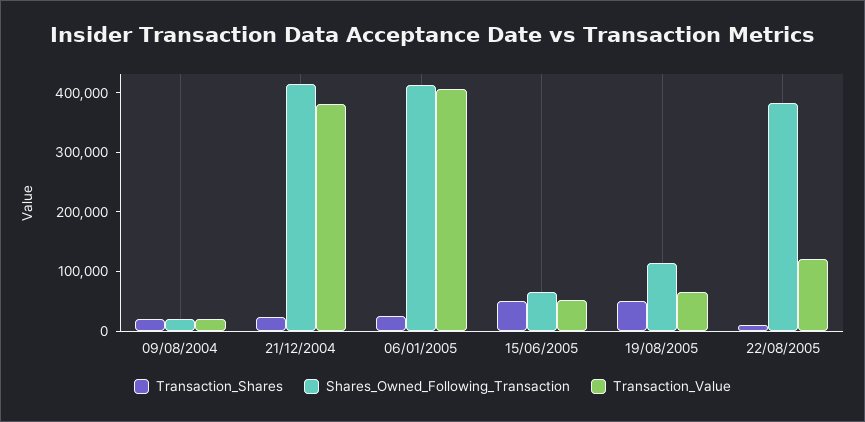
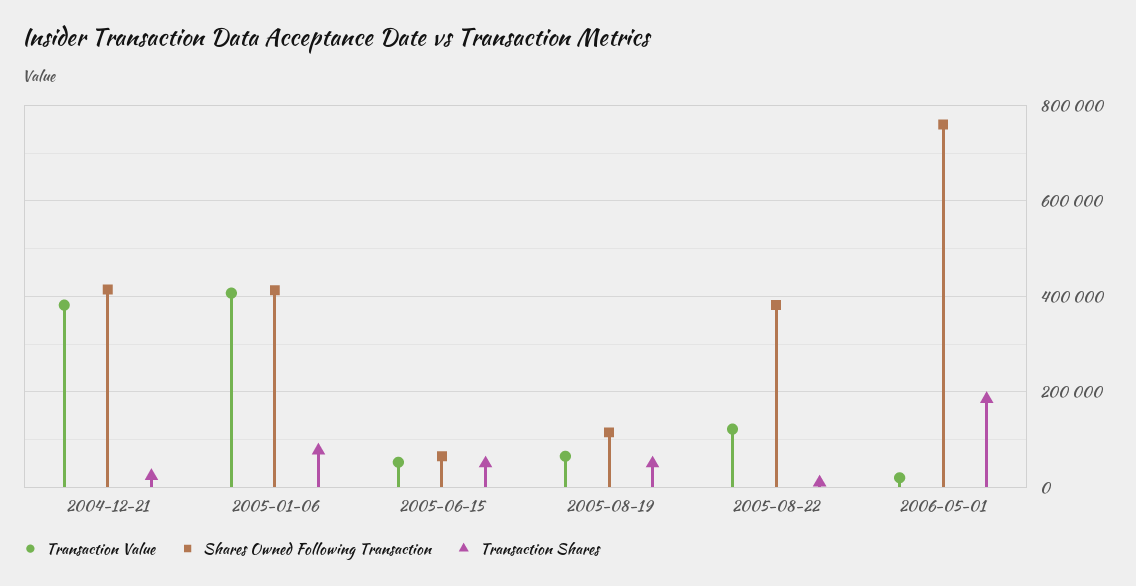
Transaction_Shares, 09/08/2004: 20000 -> none
Shares_Owned_Following_Transaction, 09/08/2004: 20000 -> none
Transaction_Value, 09/08/2004: 20000 -> none
Transaction_Shares, 06/01/2005: 20000 -> 80000
Transaction_Value, 2006-05-01: none -> 20000
Shares_Owned_Following_Transaction, 2006-05-01: none -> 760000
Transaction_Shares, 2006-05-01: none -> 180000

